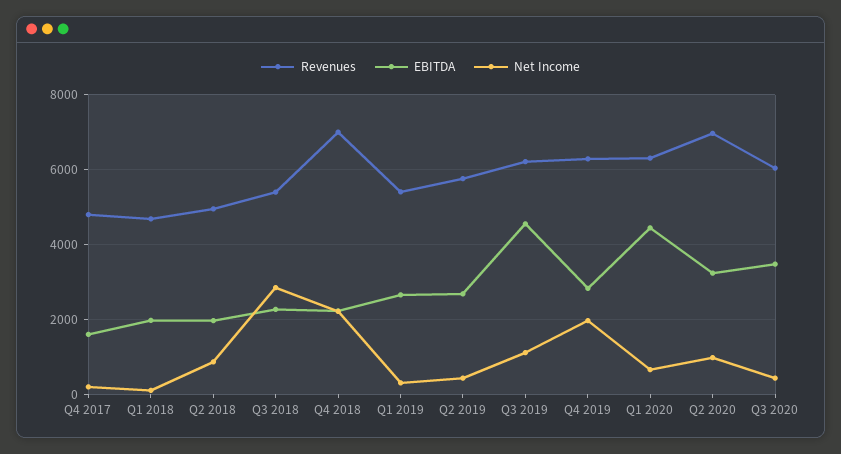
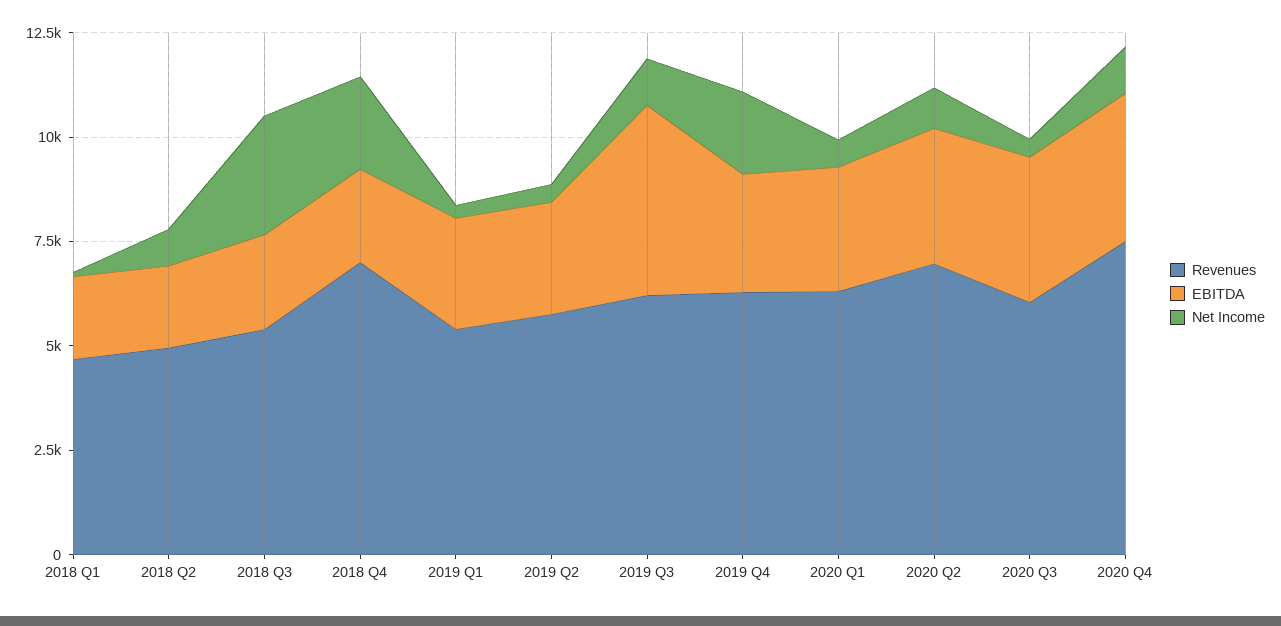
Revenues, Q4 2017: 4800 -> none
EBITDA, Q4 2017: 1600 -> none
Net Income, Q4 2017: 200 -> none
EBITDA, Q1 2020: 4400 -> 3000
Revenues, 2020 Q4: none -> 7500
EBITDA, 2020 Q4: none -> 3500
Net Income, 2020 Q4: none -> 1000

